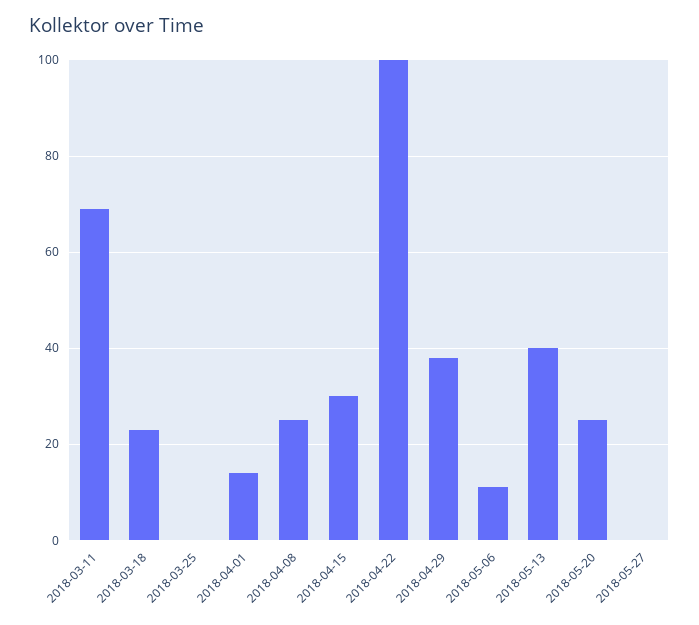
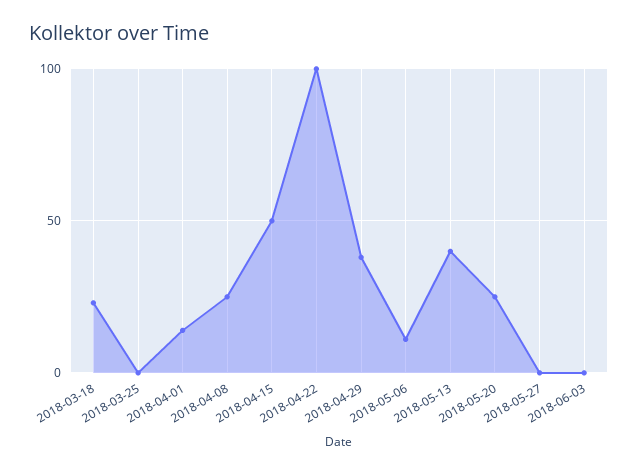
2018-03-11: 70 -> none
2018-04-15: 30 -> 50
2018-06-03: none -> 0

